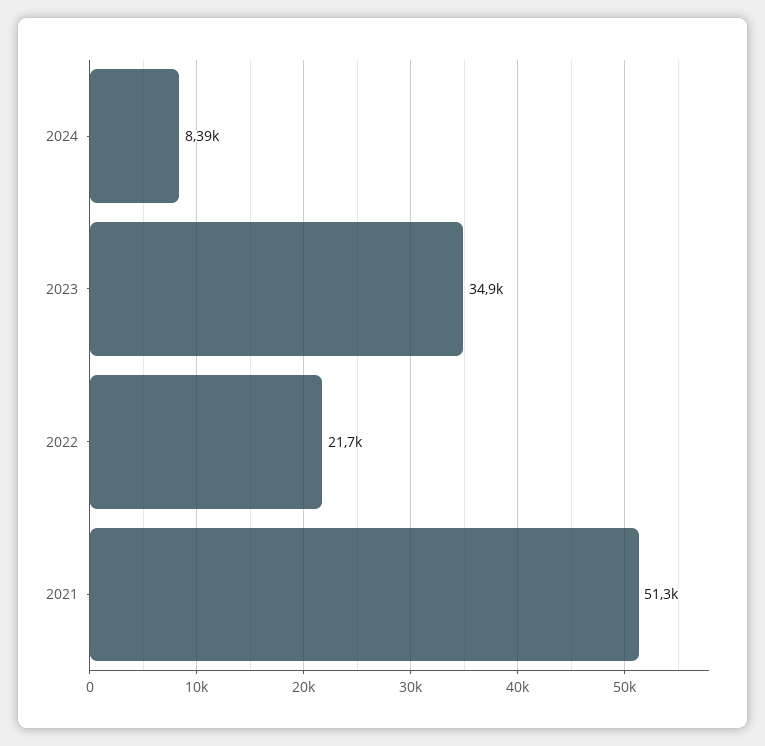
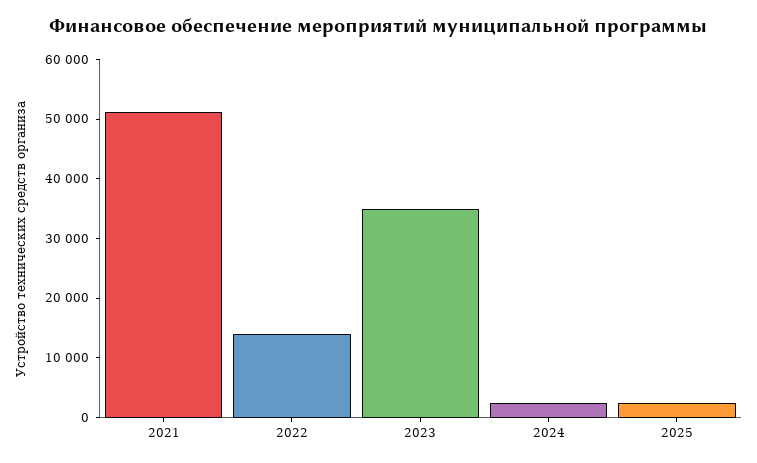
2024: 8390 -> 2000
2022: 21700 -> 14000
2025: none -> 2000

